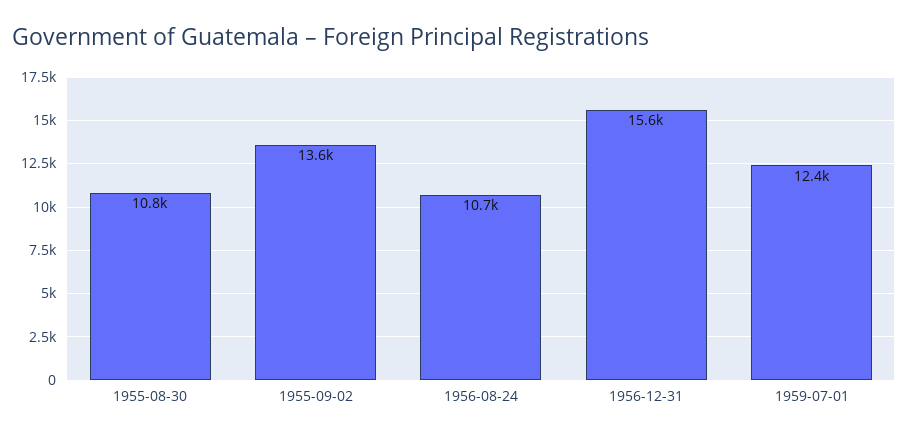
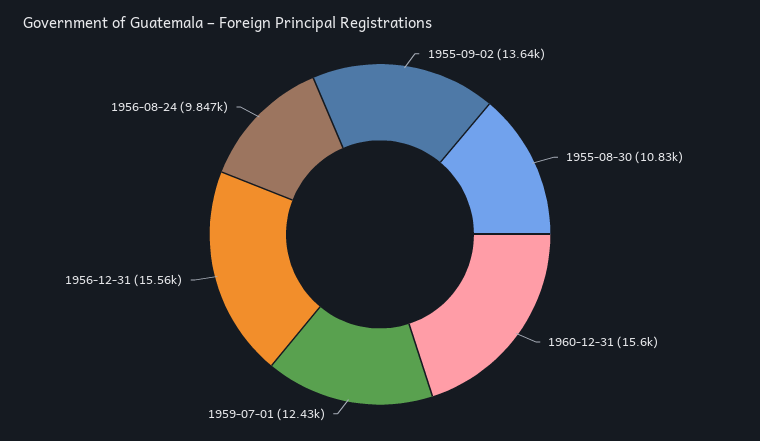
1956-08-24: 10700 -> 9847
1960-12-31: none -> 15600

